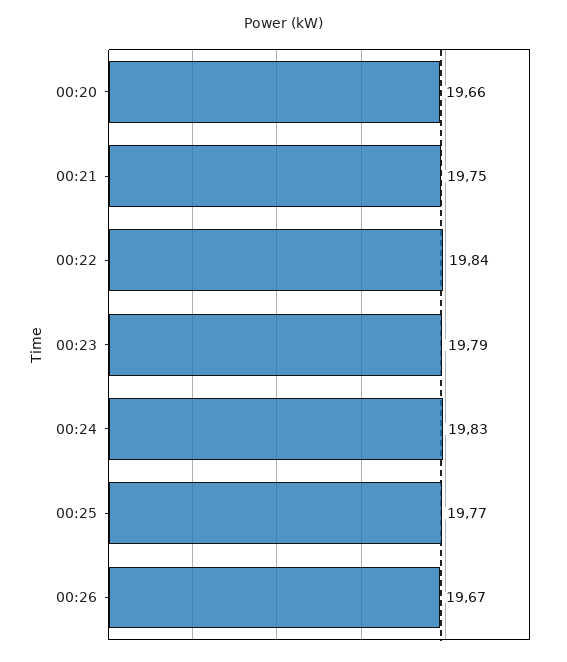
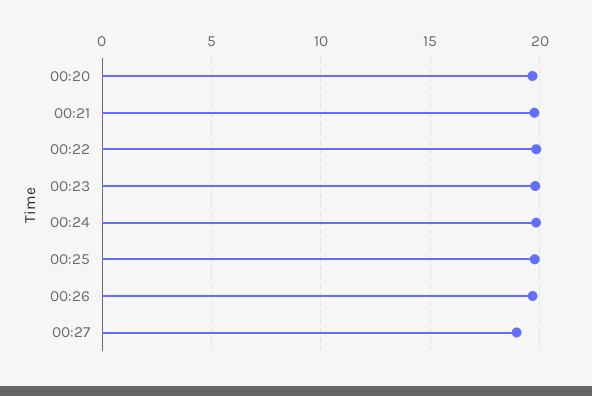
00:27: none -> 19

